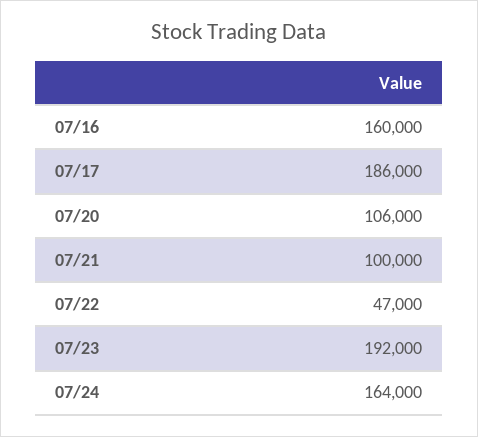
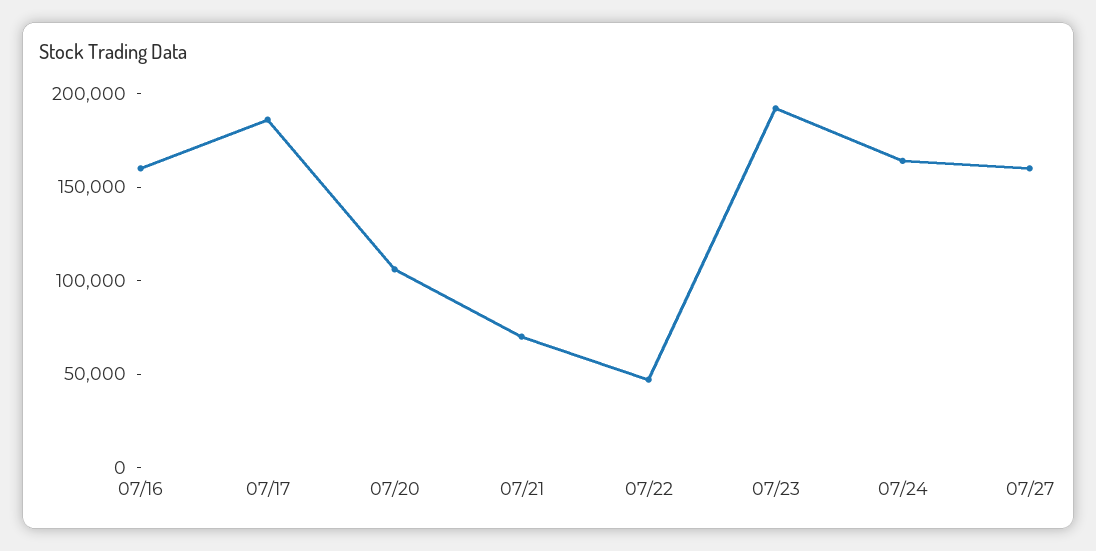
07/21: 100000 -> 70000
07/27: none -> 160000

